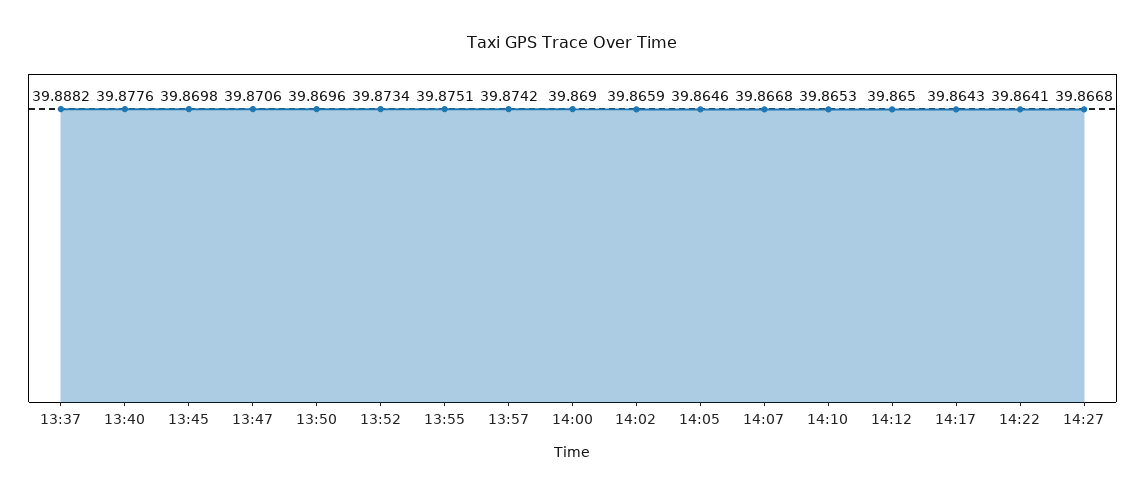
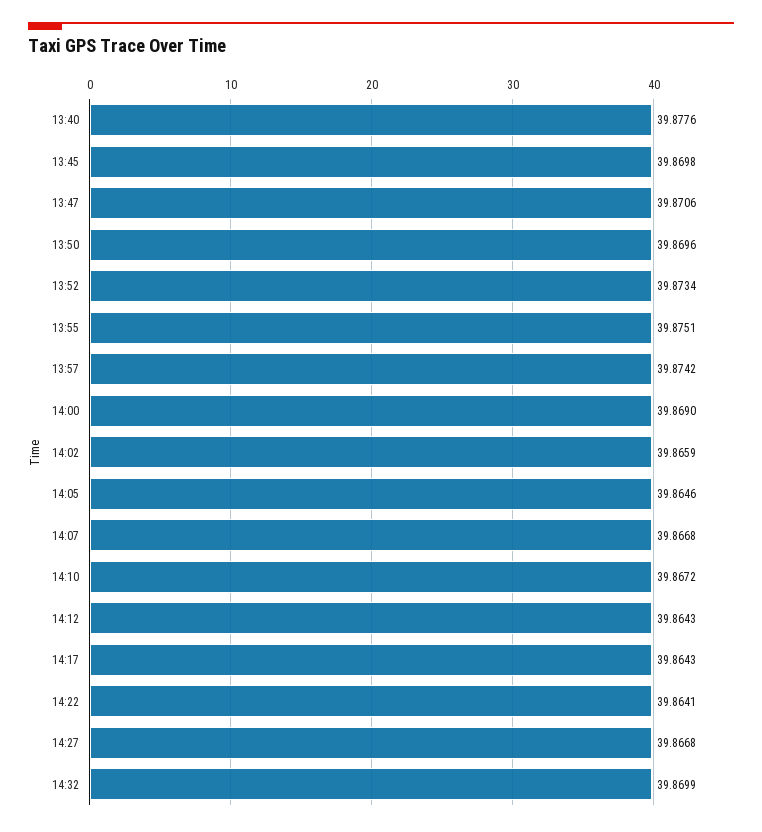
13:37: 39.8882 -> none
14:10: 39.8653 -> 39.8672
14:12: 39.865 -> 39.8643
14:32: none -> 39.8699

